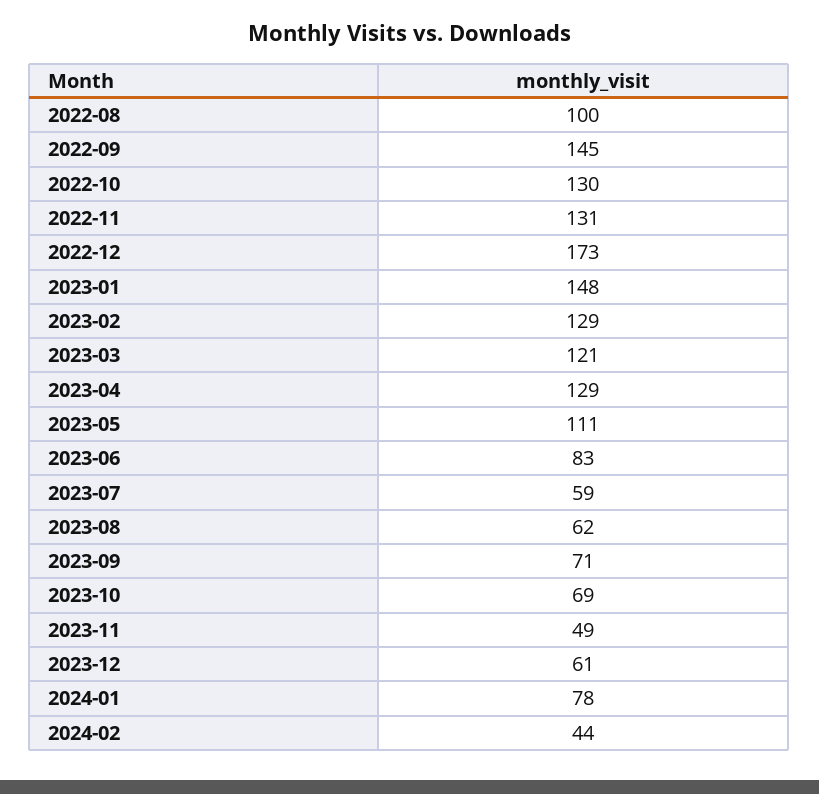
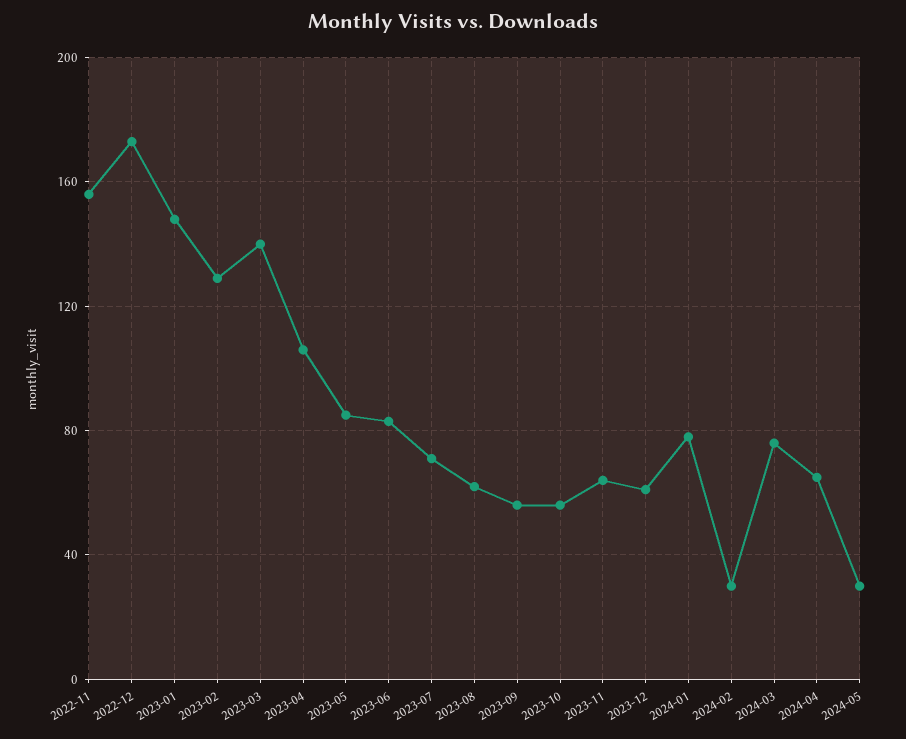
2022-08: 100 -> none
2022-09: 145 -> none
2022-10: 130 -> none
2022-11: 131 -> 155
2023-03: 121 -> 140
2023-04: 129 -> 105
2023-05: 111 -> 85
2023-07: 59 -> 70
2023-09: 71 -> 55
2023-10: 69 -> 55
2023-11: 49 -> 65
2024-02: 44 -> 30
2024-03: none -> 75
2024-04: none -> 65
2024-05: none -> 30

